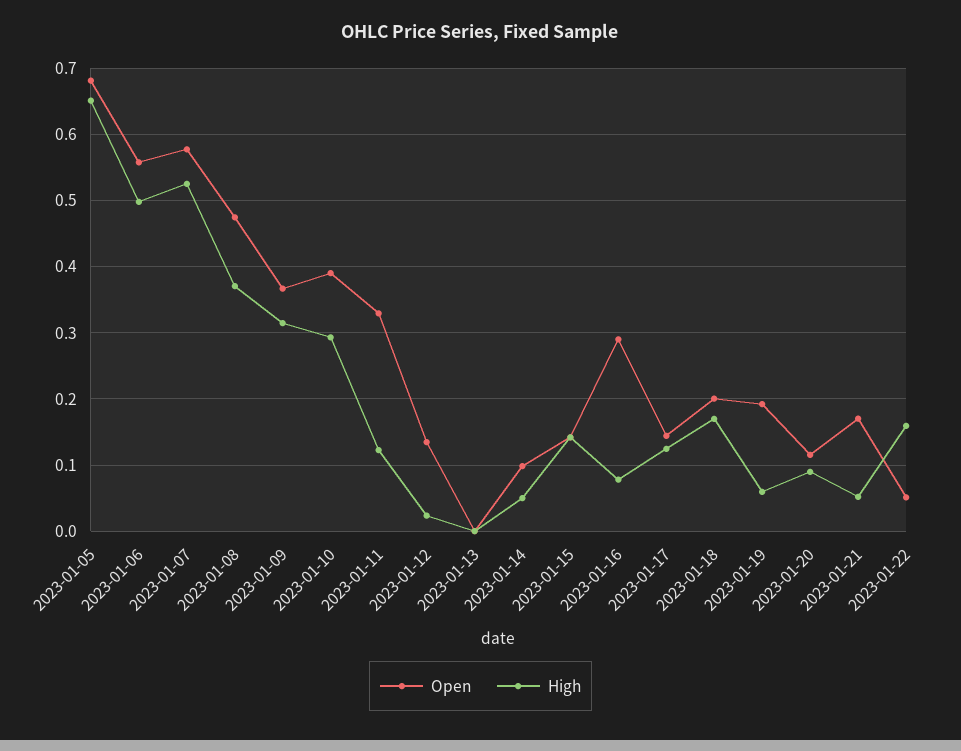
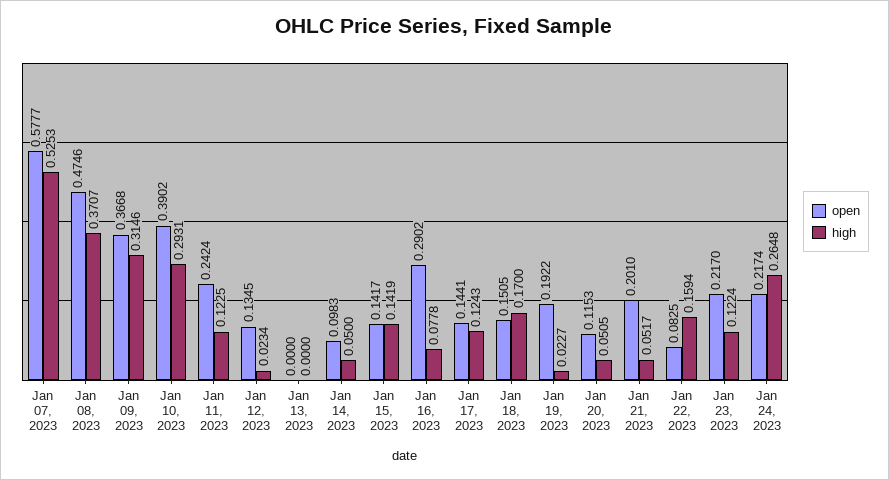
Open, 2023-01-05: 0.68 -> none
High, 2023-01-05: 0.65 -> none
Open, 2023-01-06: 0.56 -> none
High, 2023-01-06: 0.5 -> none
Open, 2023-01-11: 0.33 -> 0.2424
Open, 2023-01-18: 0.2 -> 0.1505
High, 2023-01-19: 0.06 -> 0.0227
High, 2023-01-20: 0.09 -> 0.0505
Open, 2023-01-21: 0.17 -> 0.201
Open, 2023-01-22: 0.05 -> 0.0825
Open, Jan 23, 2023: none -> 0.217
High, Jan 23, 2023: none -> 0.1224
Open, Jan 24, 2023: none -> 0.2174
High, Jan 24, 2023: none -> 0.2648

